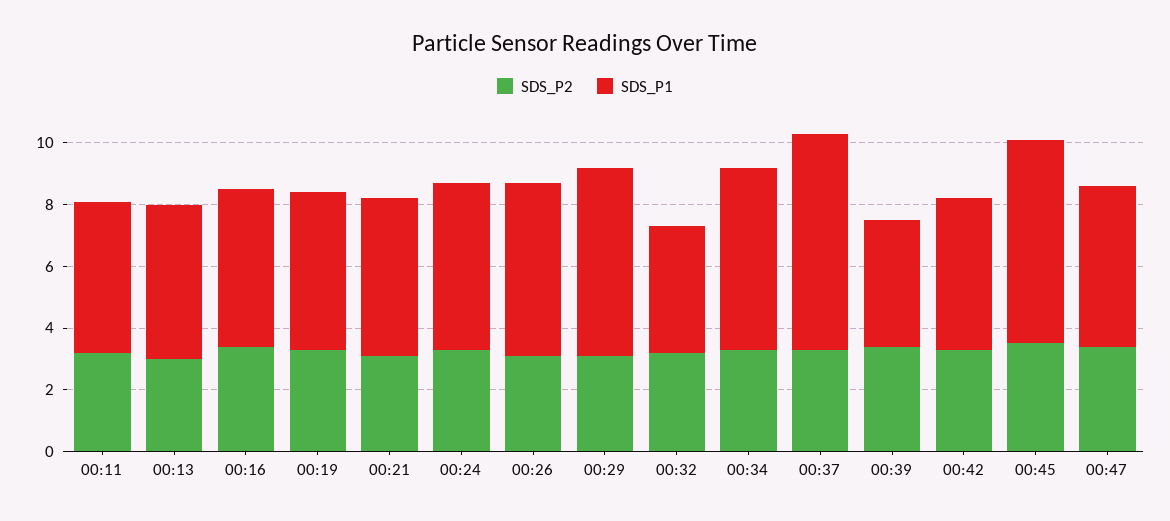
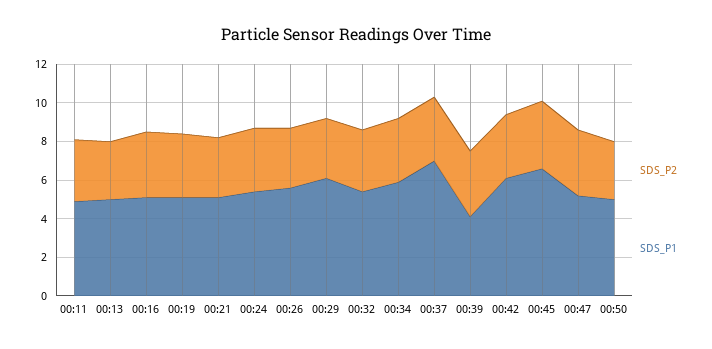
SDS_P1, 00:32: 4 -> 5.5
SDS_P1, 00:42: 5 -> 6
SDS_P2, 00:50: none -> 3
SDS_P1, 00:50: none -> 5

